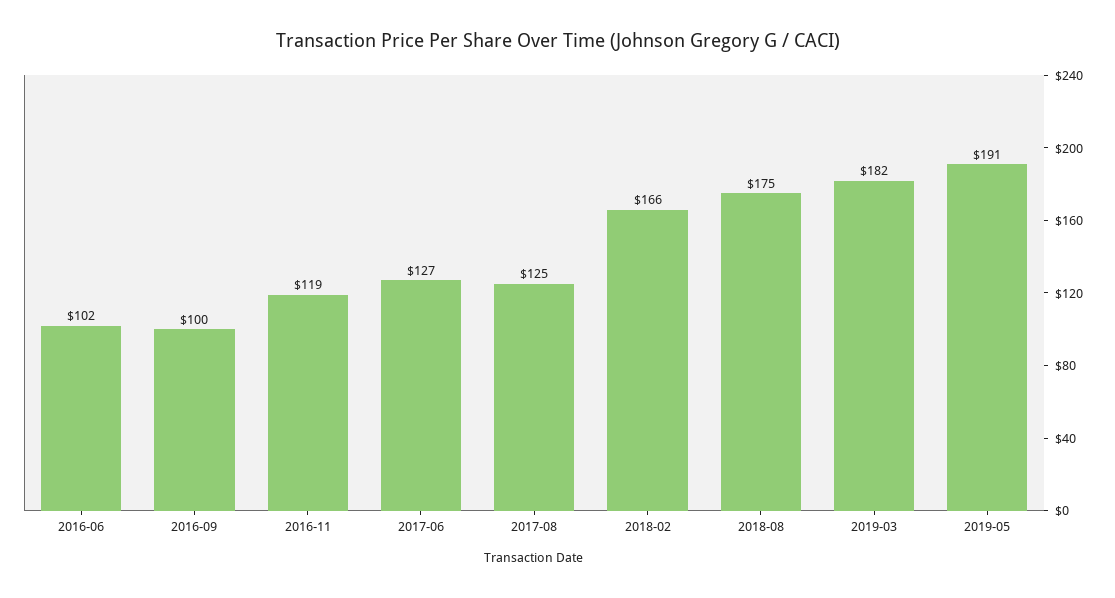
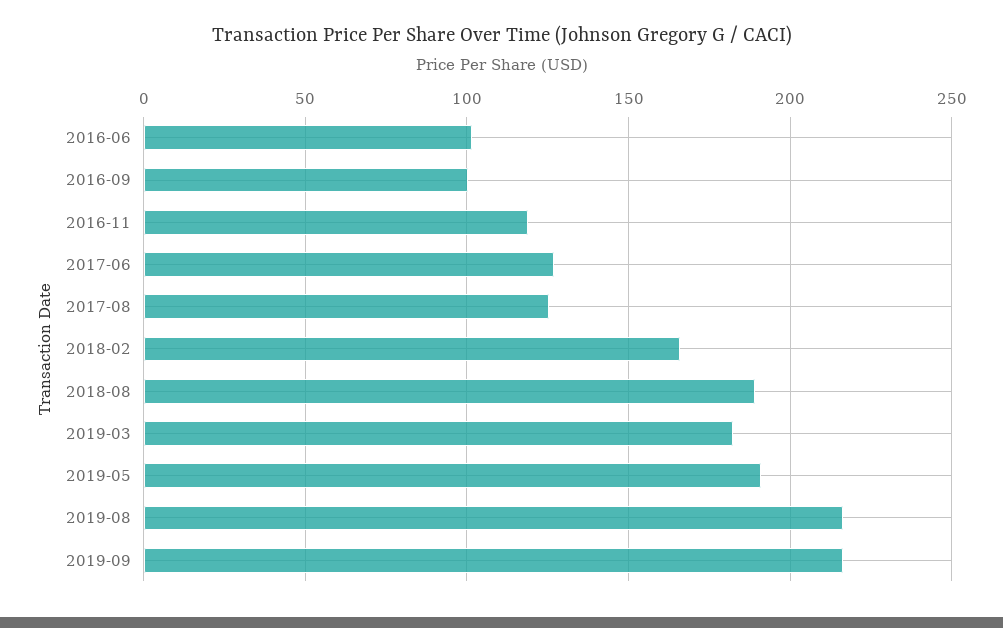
2018-08: 175 -> 190
2019-08: none -> 215
2019-09: none -> 215

